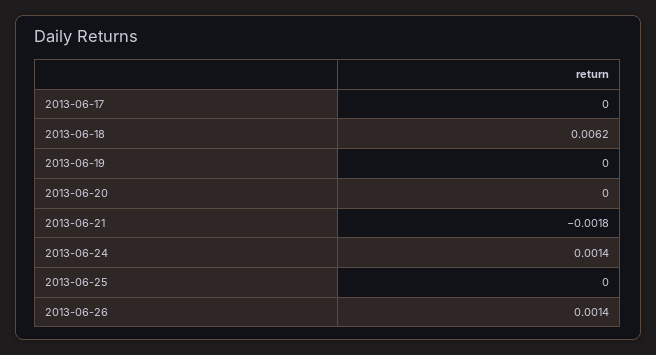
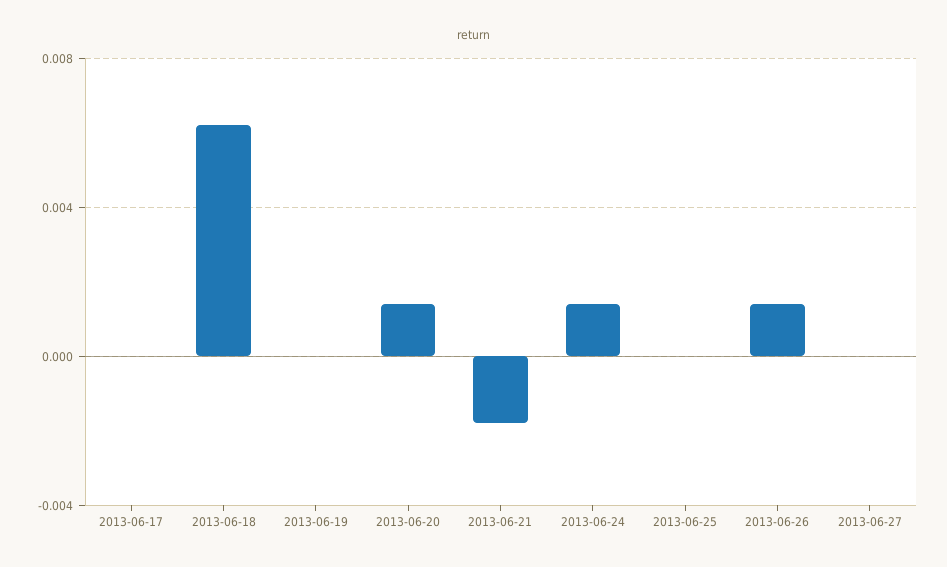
2013-06-20: 0 -> 0.0015
2013-06-27: none -> 0

